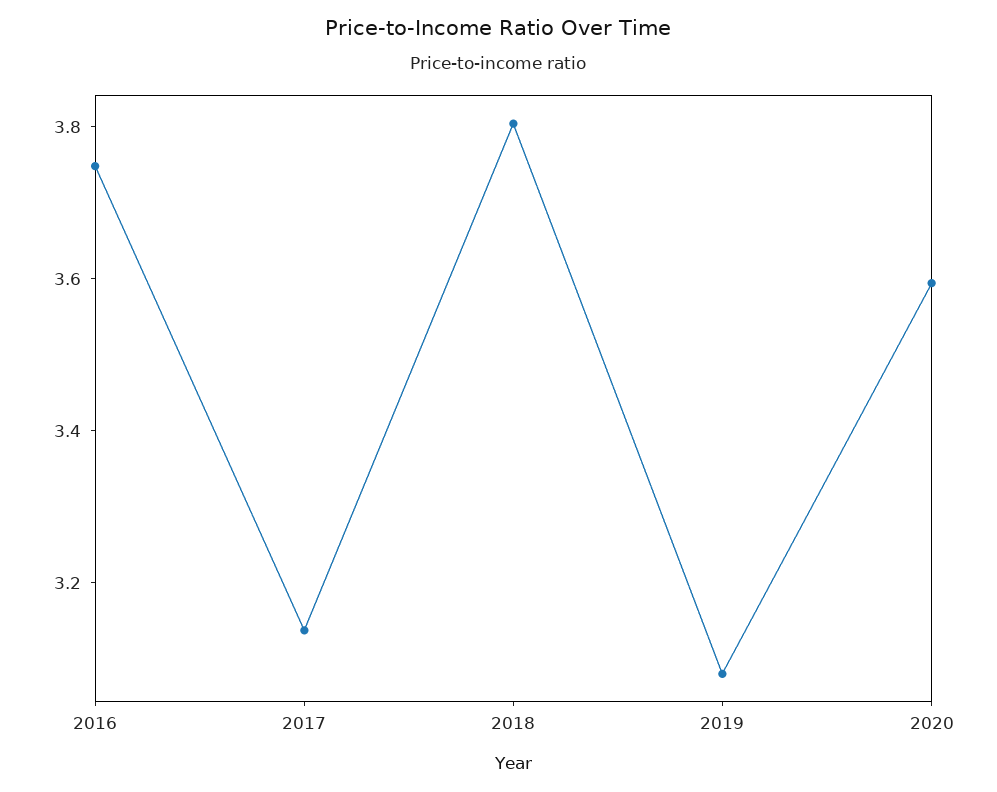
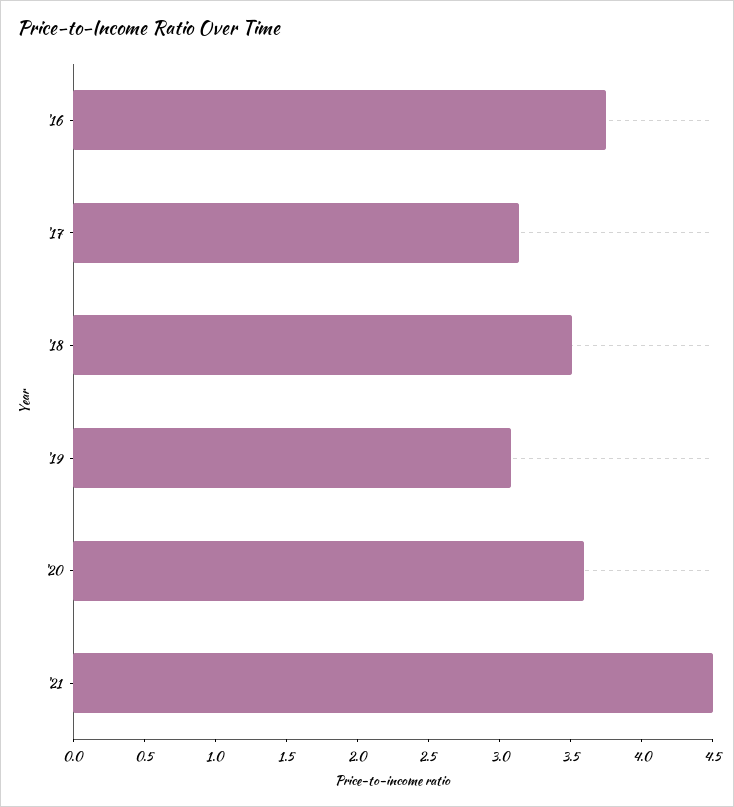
2018: 3.8 -> 3.5
'21: none -> 4.5

